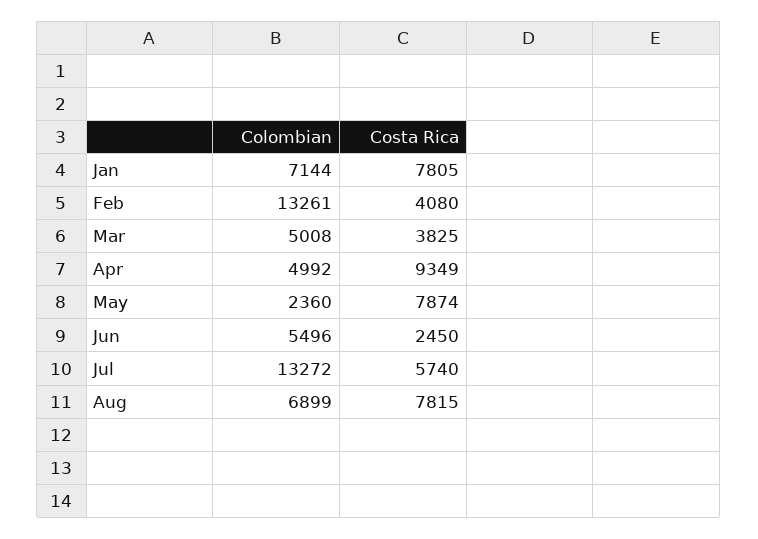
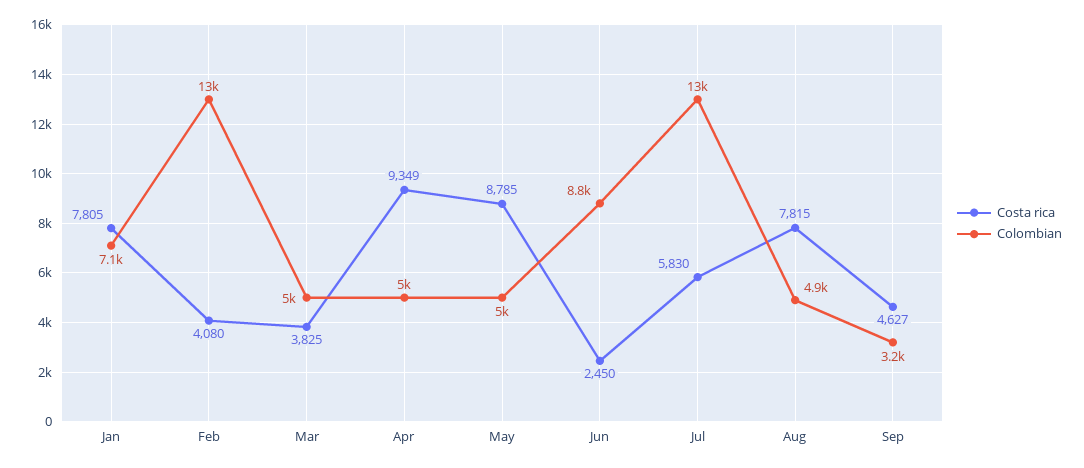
Colombian, May: 2360 -> 5000
Costa Rica, May: 7874 -> 8785
Colombian, Jun: 5496 -> 8800
Costa Rica, Jul: 5740 -> 5830
Colombian, Aug: 6899 -> 4900
Costa Rica, Sep: none -> 4627
Colombian, Sep: none -> 3200

